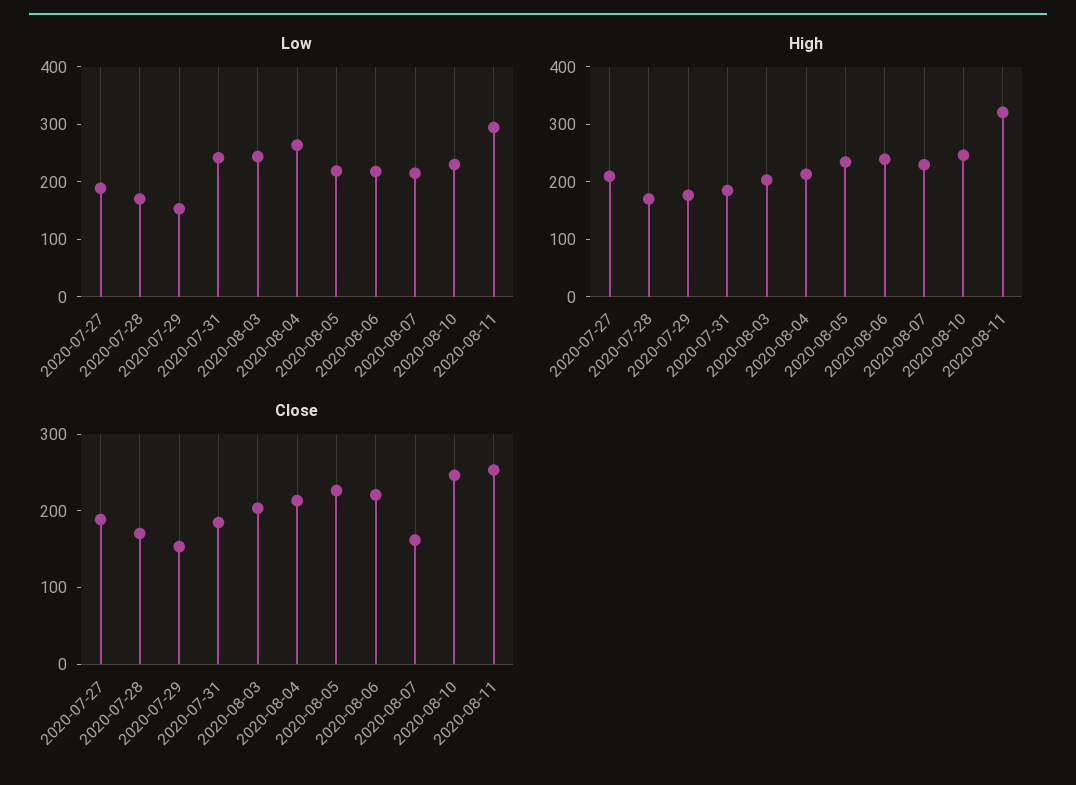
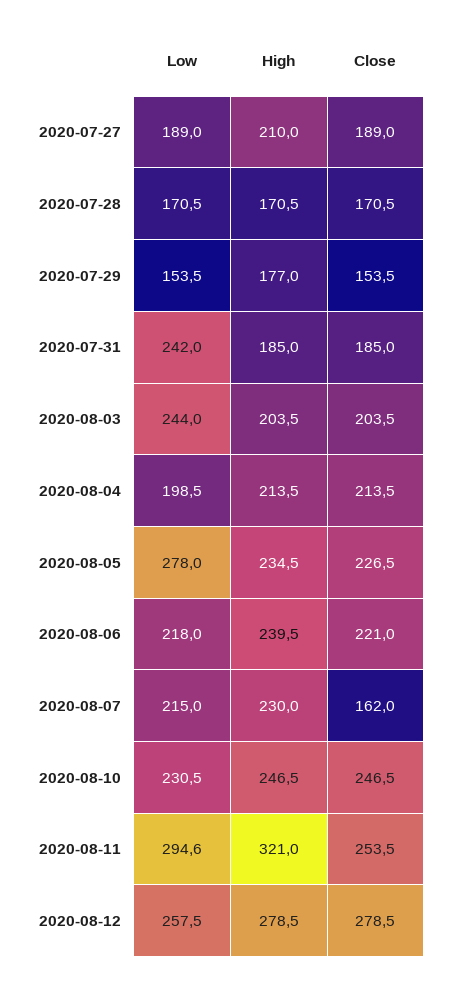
Low, 2020-08-04: 260 -> 198.5
Low, 2020-08-05: 220 -> 278
Low, 2020-08-12: none -> 257.5
High, 2020-08-12: none -> 278.5
Close, 2020-08-12: none -> 278.5

